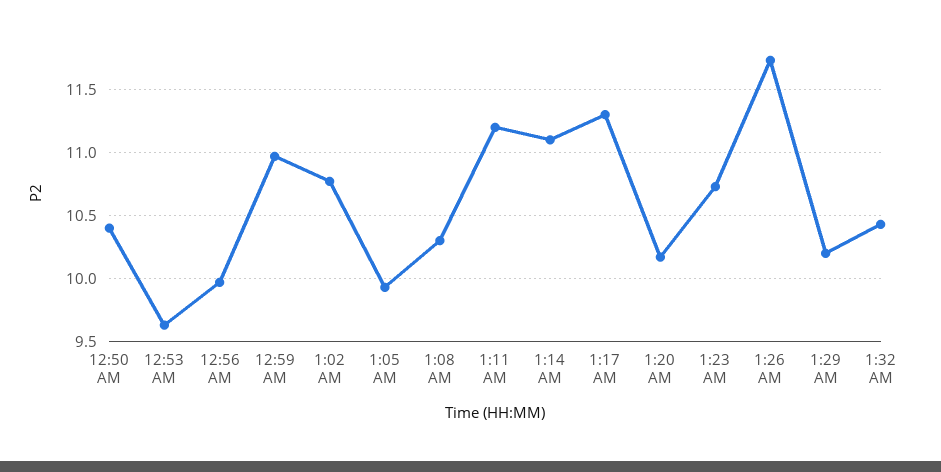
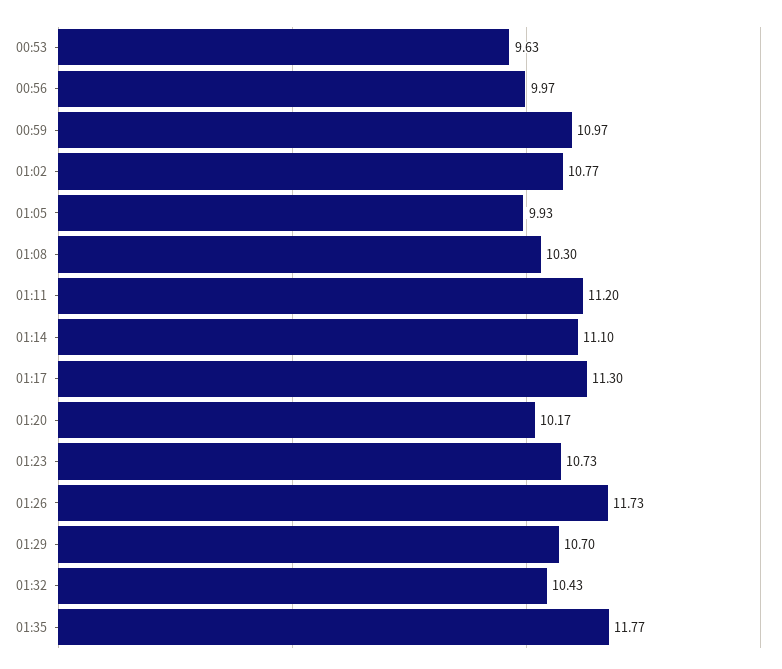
12:50 AM: 10.4 -> none
1:29 AM: 10.2 -> 10.7
01:35: none -> 11.77

